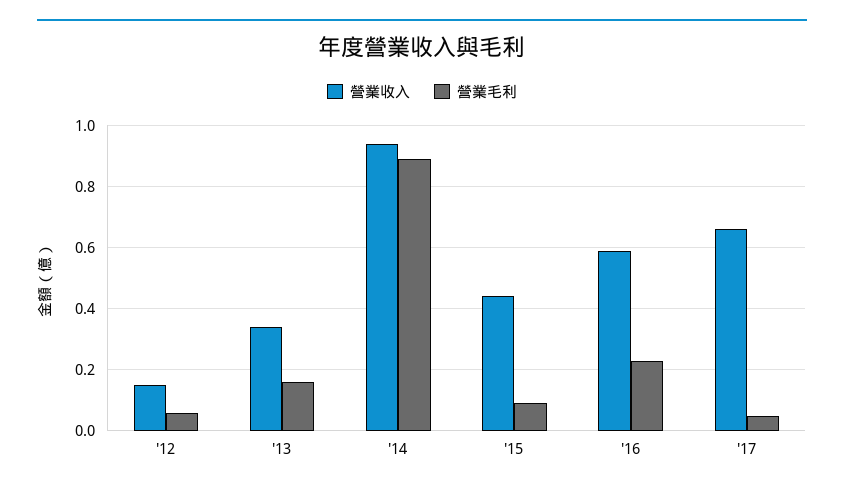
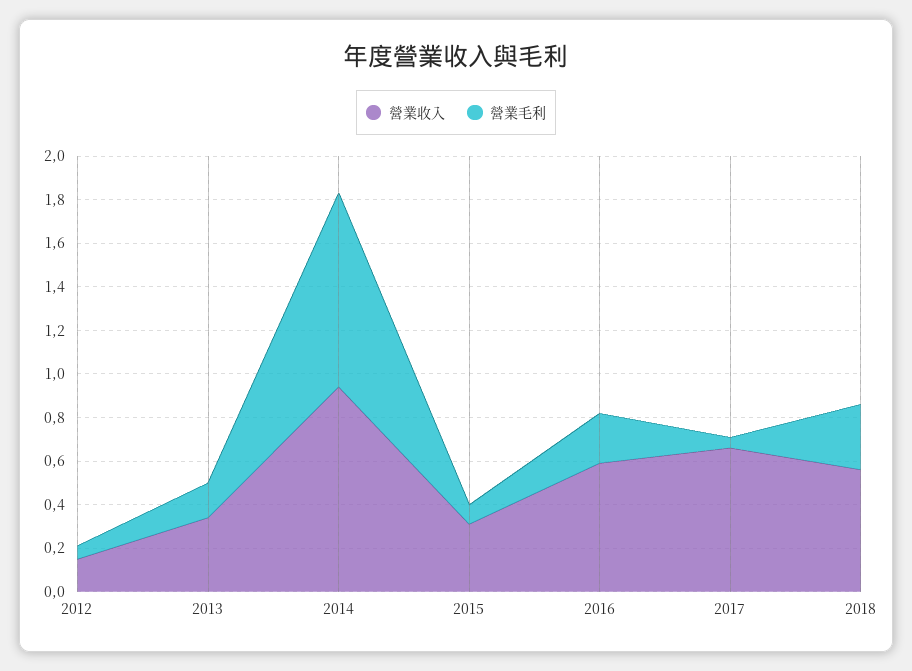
營業收入, '15: 0.45 -> 0.3
營業收入, 2018: none -> 0.55
營業毛利, 2018: none -> 0.3

